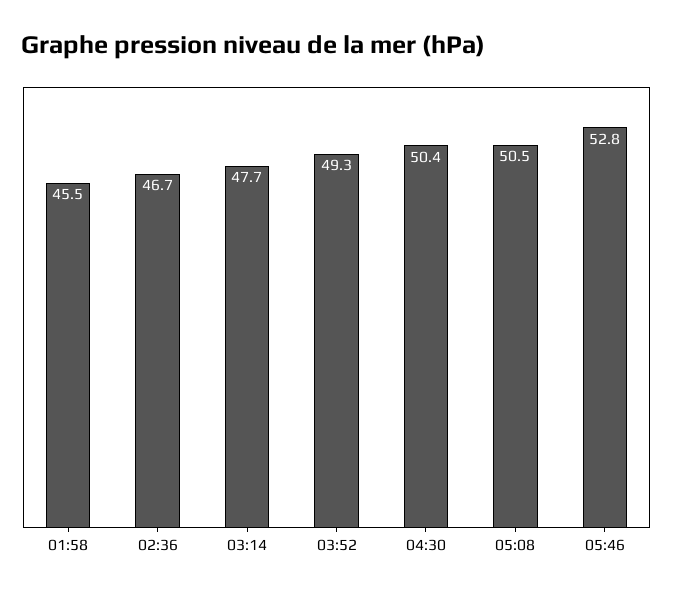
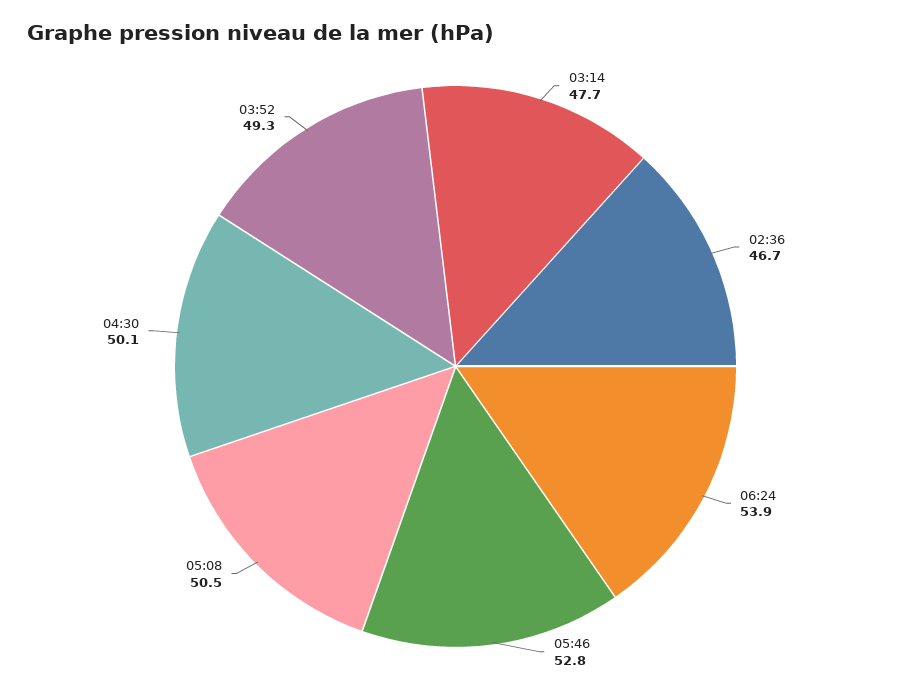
01:58: 45.5 -> none
04:30: 50.4 -> 50.1
06:24: none -> 53.9

